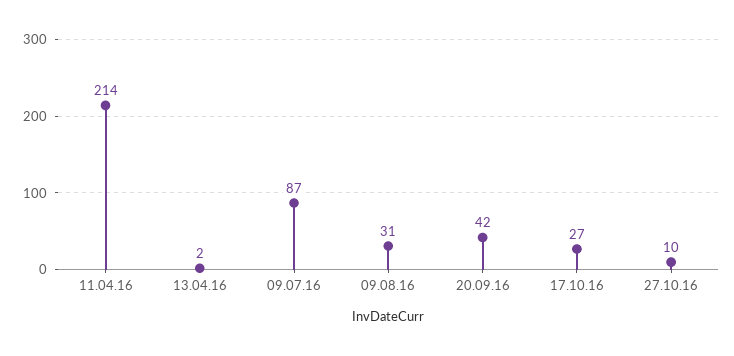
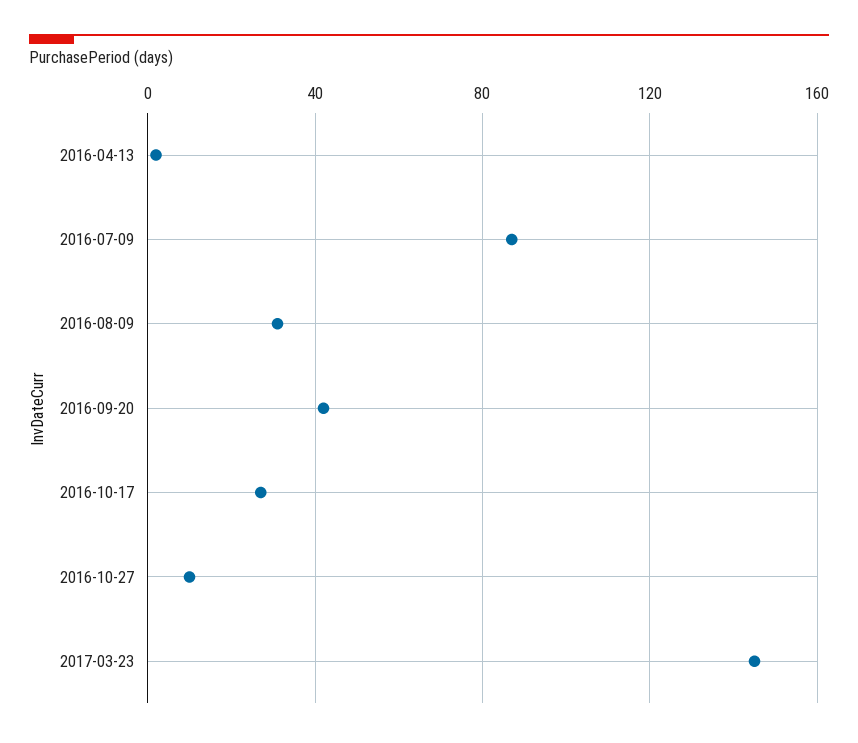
11.04.16: 214 -> none
2017-03-23: none -> 145

